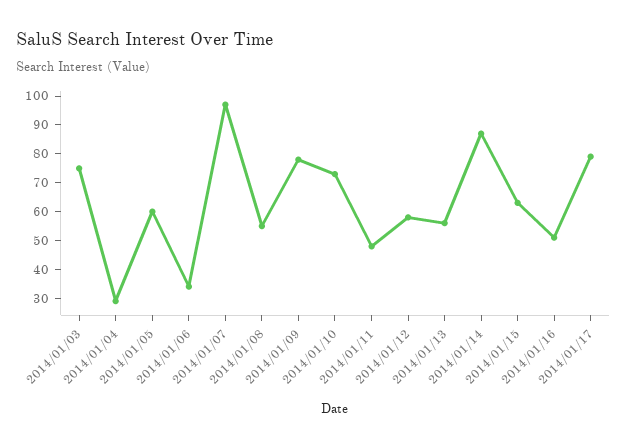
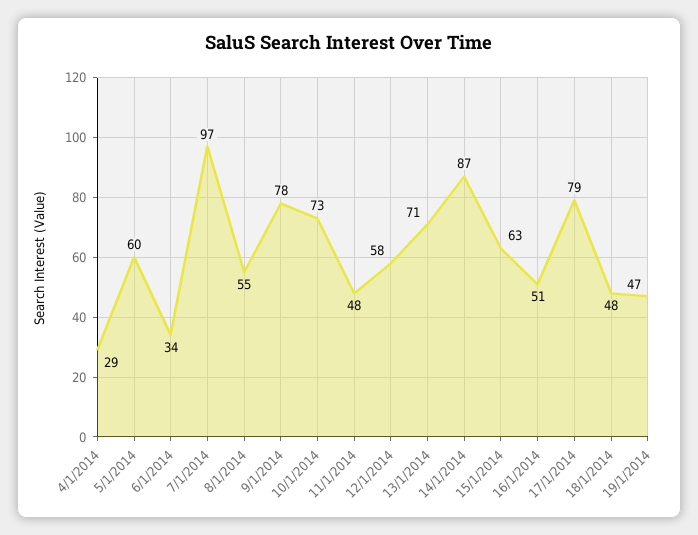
2014/01/03: 75 -> none
2014/01/13: 55 -> 71
18/1/2014: none -> 48
19/1/2014: none -> 47

